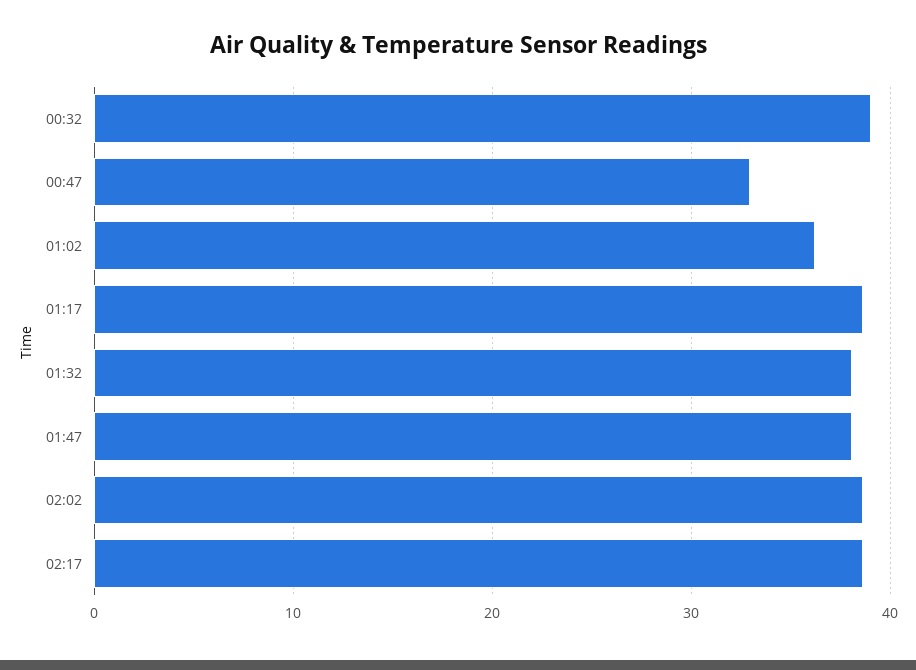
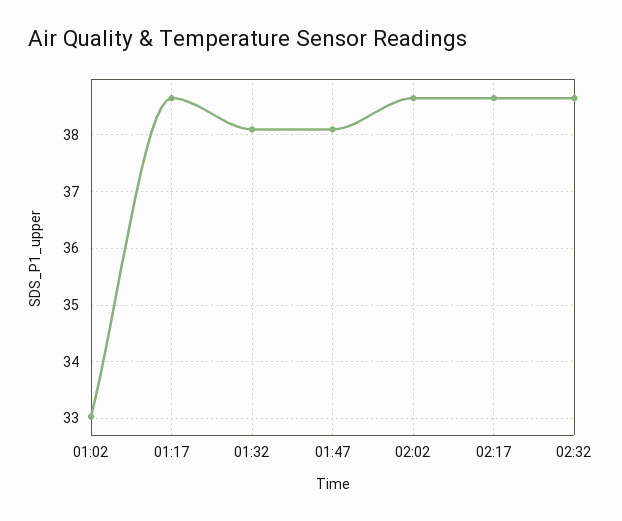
00:32: 39 -> none
00:47: 33 -> none
01:02: 36 -> 33
02:32: none -> 38.6

